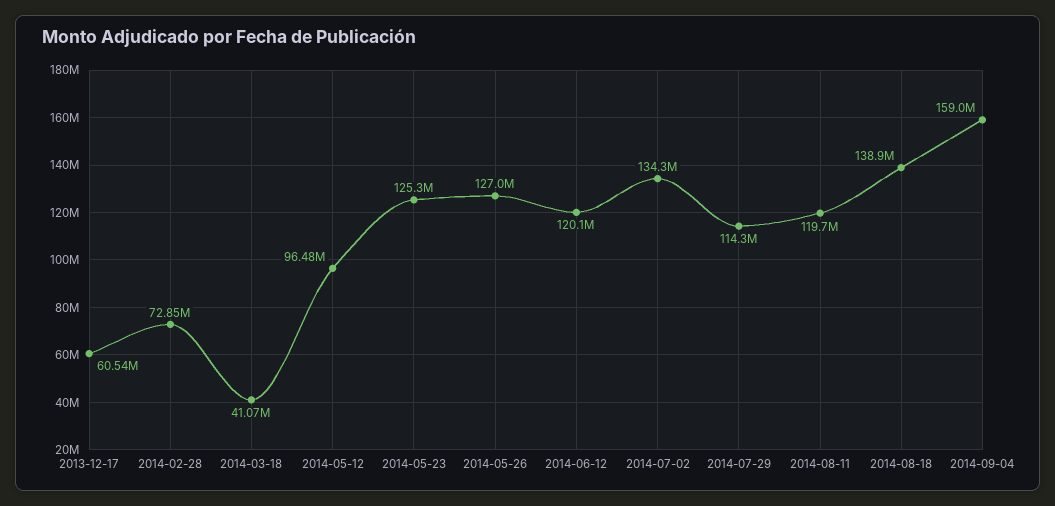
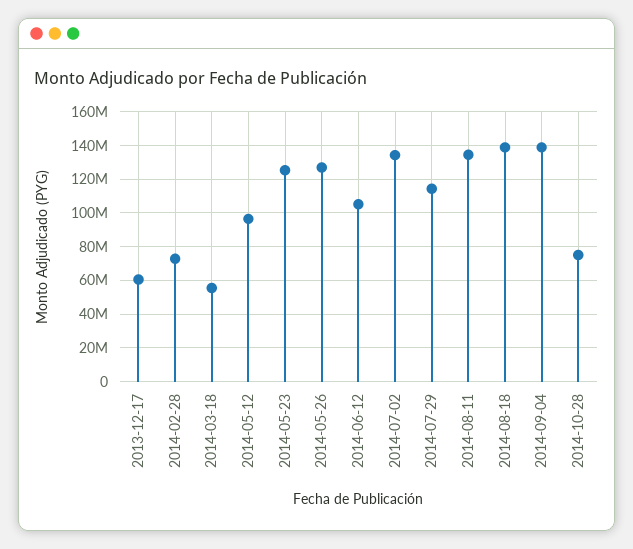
2014-03-18: 41070000 -> 55000000
2014-06-12: 120100000 -> 105000000
2014-08-11: 119700000 -> 135000000
2014-09-04: 159000000 -> 140000000
2014-10-28: none -> 75000000

